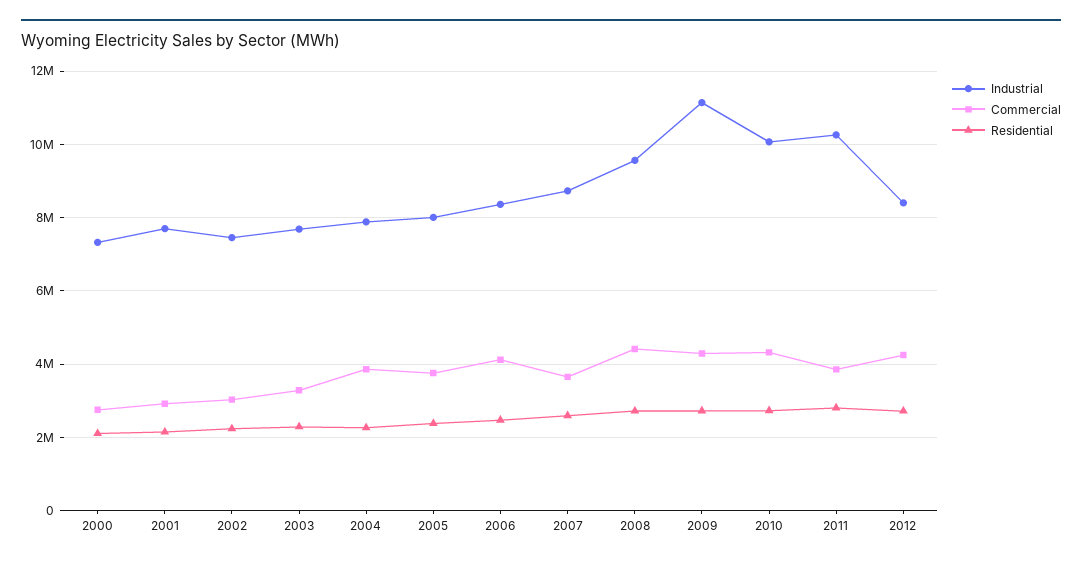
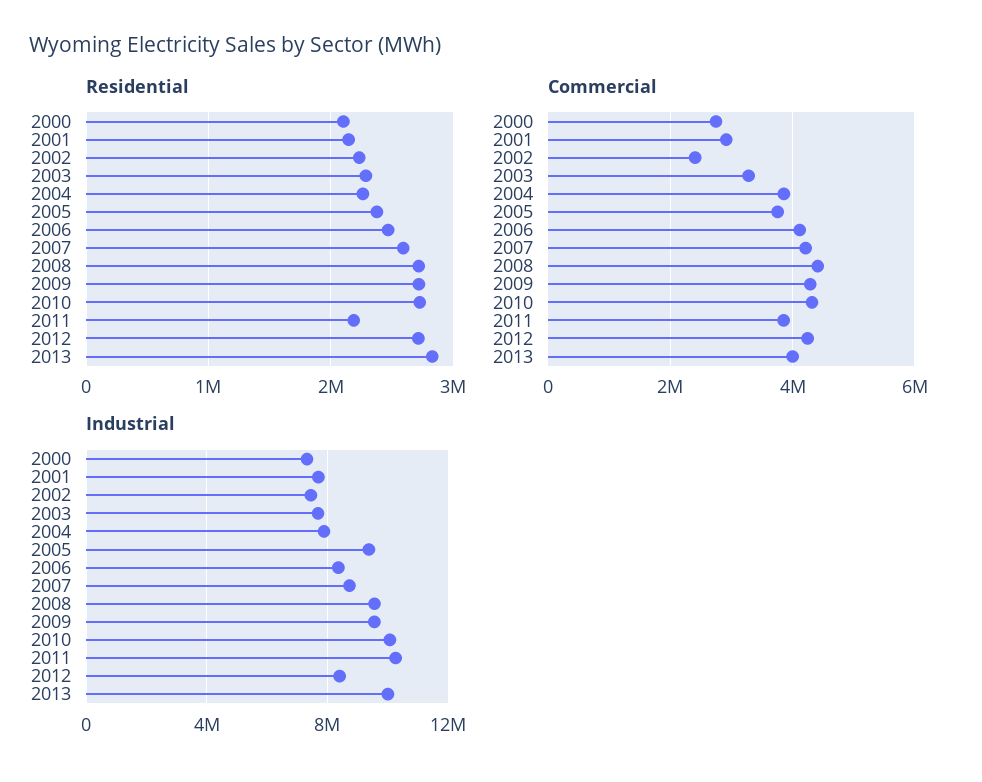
Commercial, 2002: 3000000 -> 2400000
Industrial, 2005: 8000000 -> 9500000
Commercial, 2007: 3600000 -> 4200000
Industrial, 2009: 11200000 -> 9500000
Residential, 2011: 2800000 -> 2200000
Residential, 2013: none -> 2800000
Commercial, 2013: none -> 4000000
Industrial, 2013: none -> 10000000

